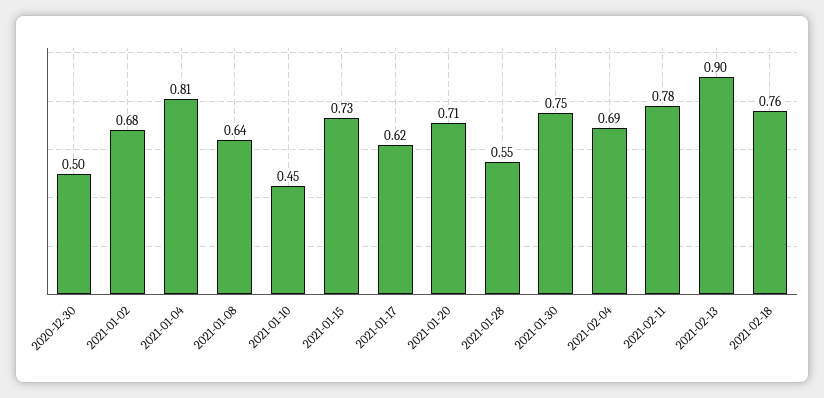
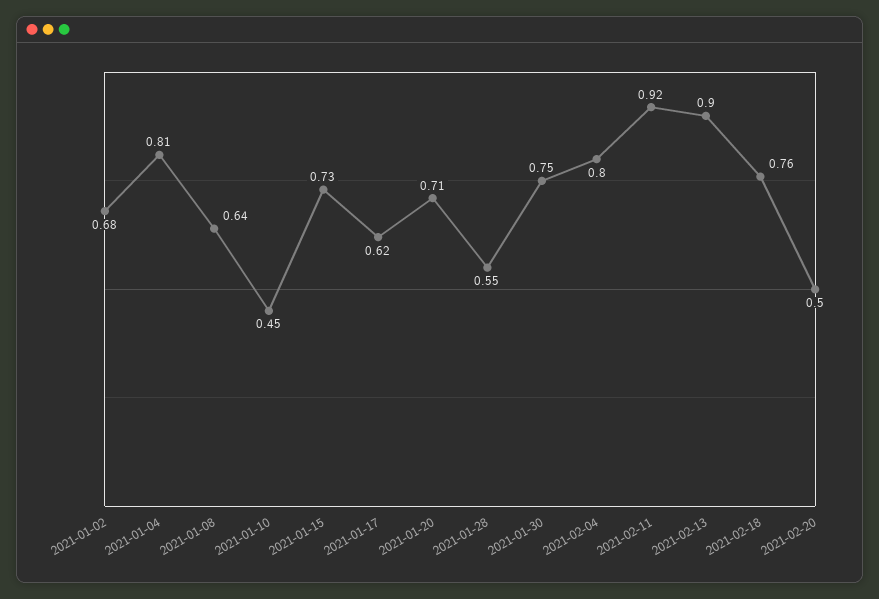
2020-12-30: 0.5 -> none
2021-02-04: 0.69 -> 0.8
2021-02-11: 0.78 -> 0.92
2021-02-20: none -> 0.5

